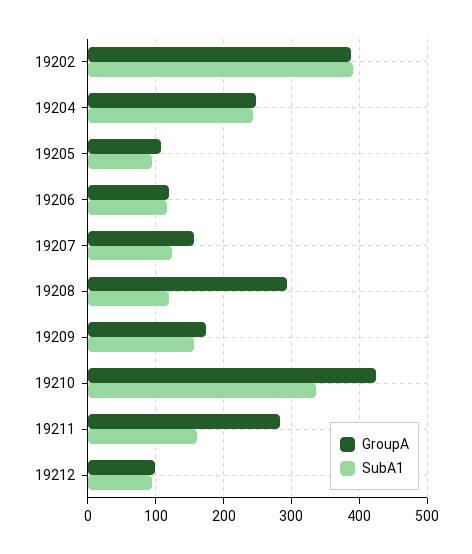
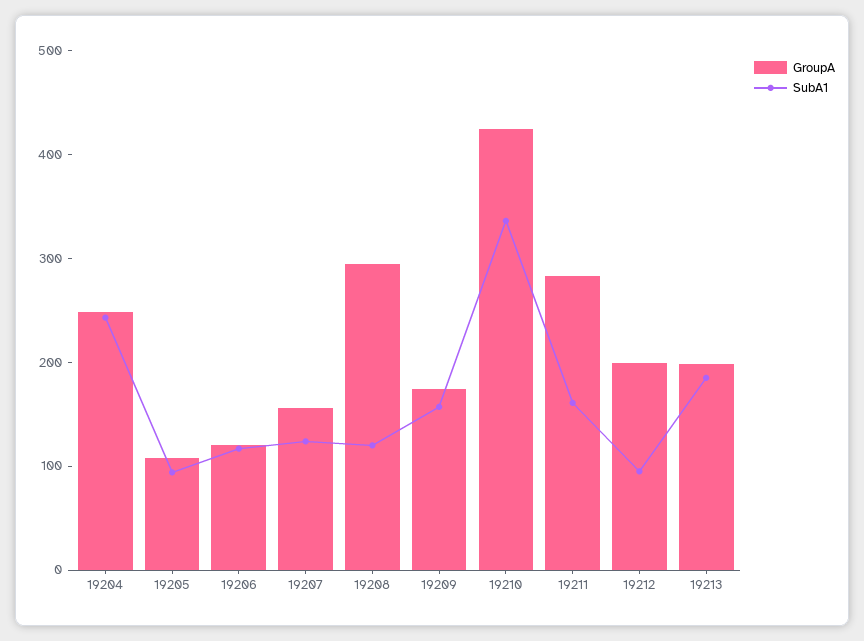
GroupA, 19202: 390 -> none
SubA1, 19202: 390 -> none
GroupA, 19212: 100 -> 200
GroupA, 19213: none -> 200
SubA1, 19213: none -> 180

